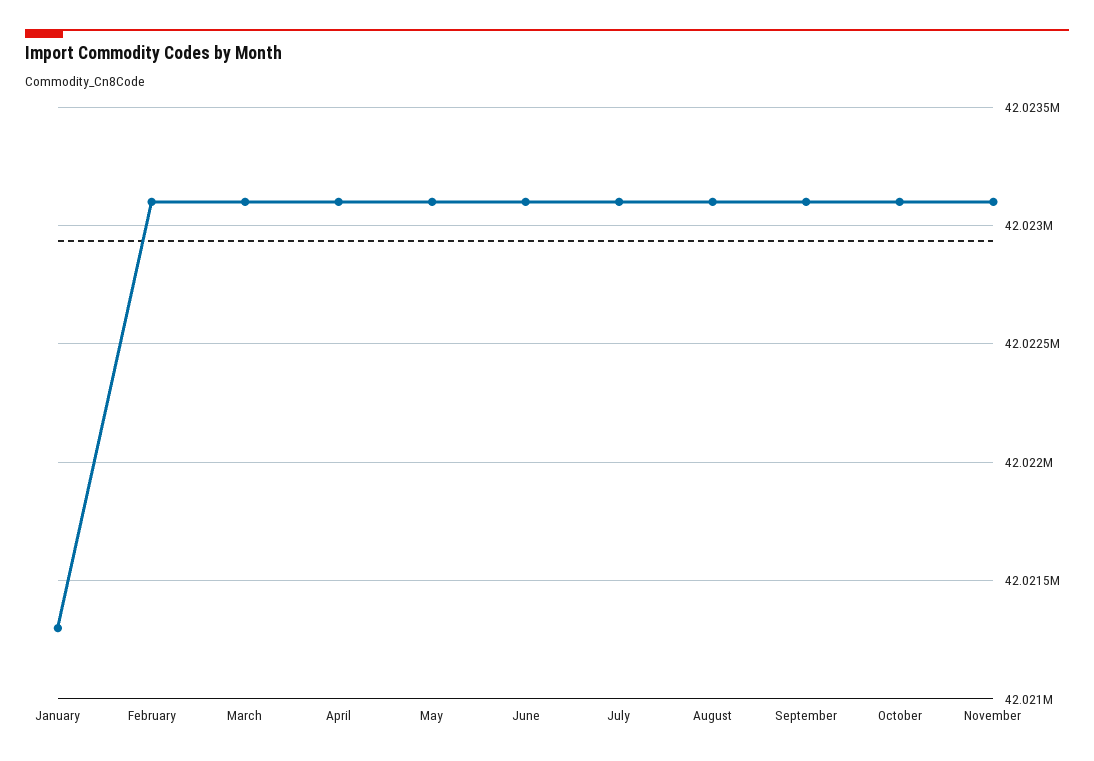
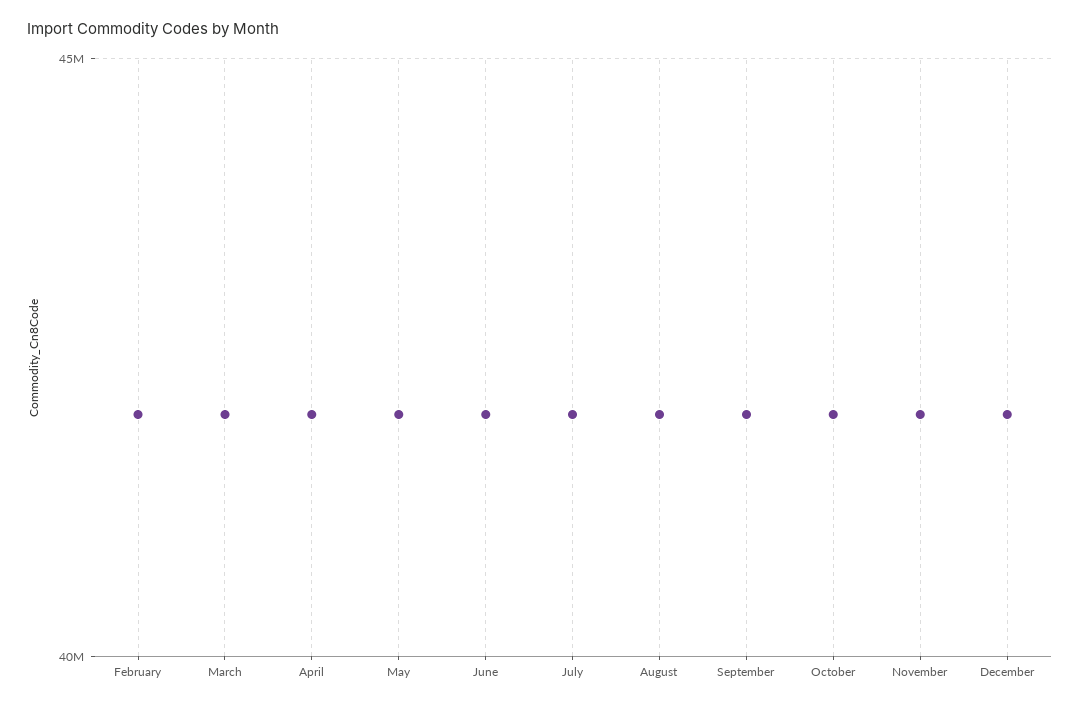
January: 42021300 -> none
December: none -> 42000000

